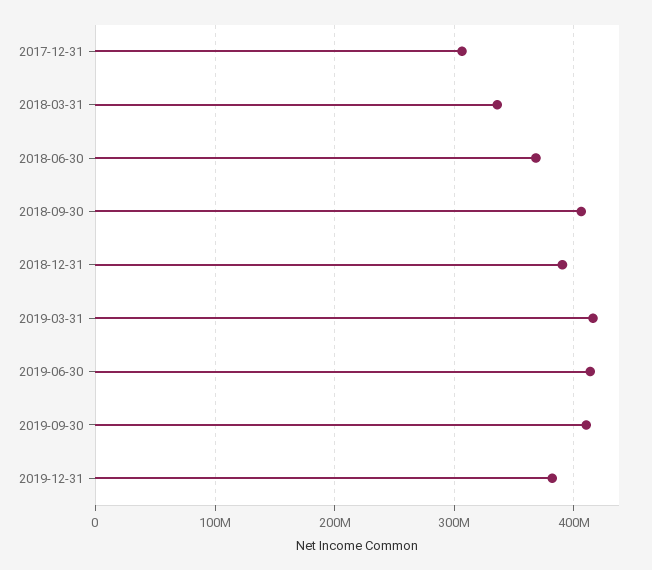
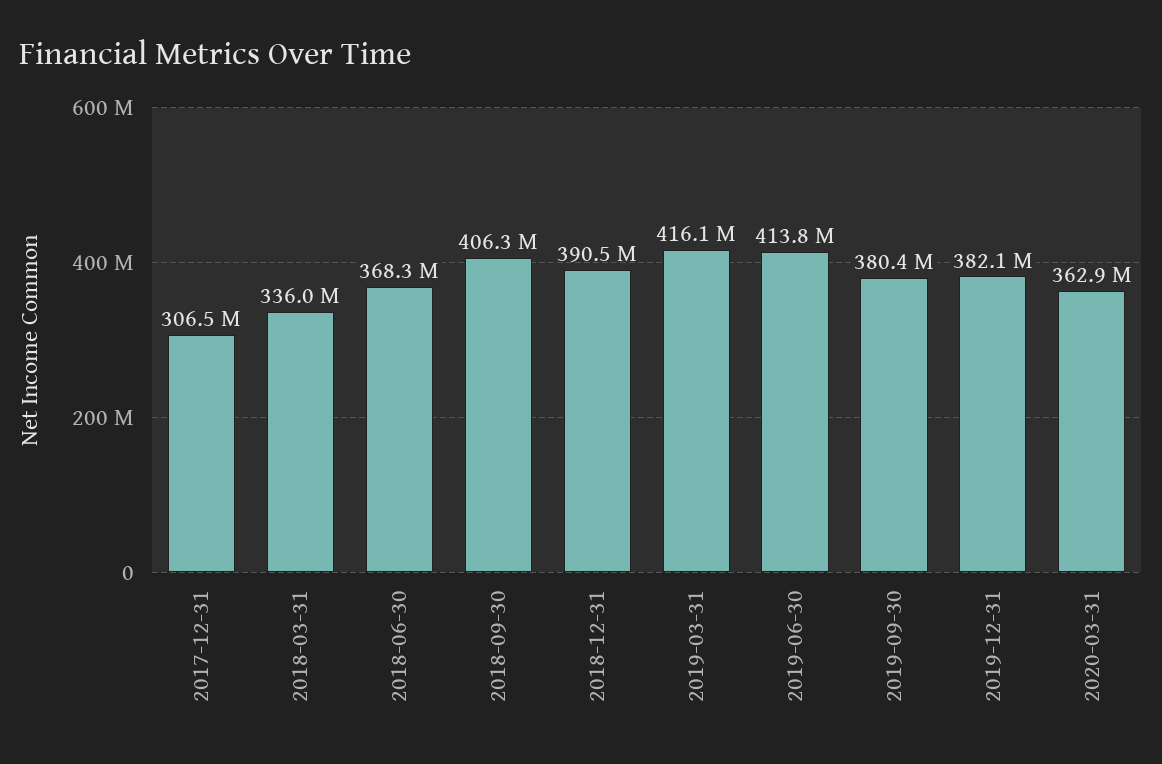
2019-09-30: 410000000 -> 380400000
2020-03-31: none -> 362900000

